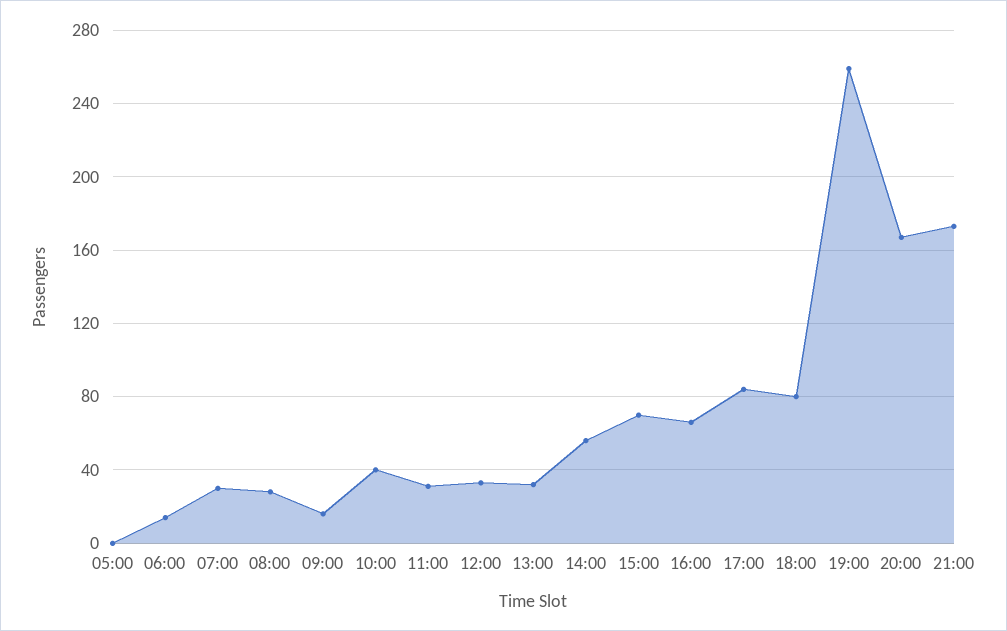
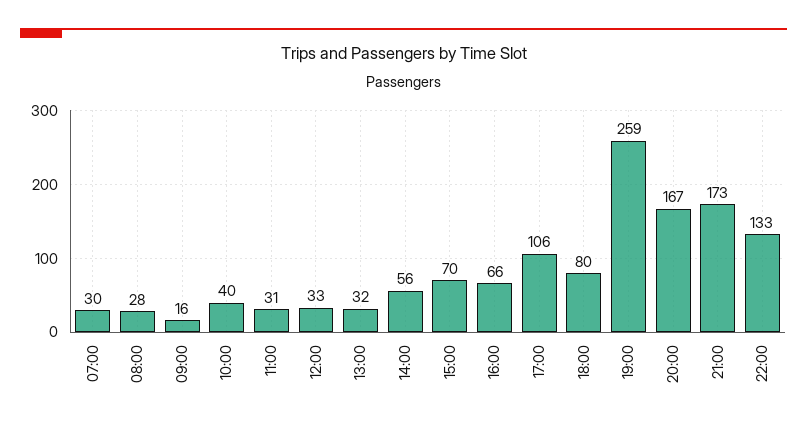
05:00: 0 -> none
06:00: 15 -> none
17:00: 85 -> 106
22:00: none -> 133

